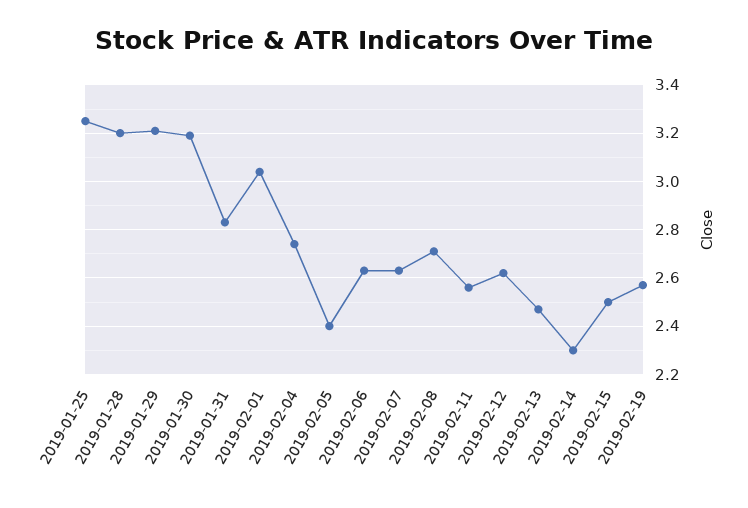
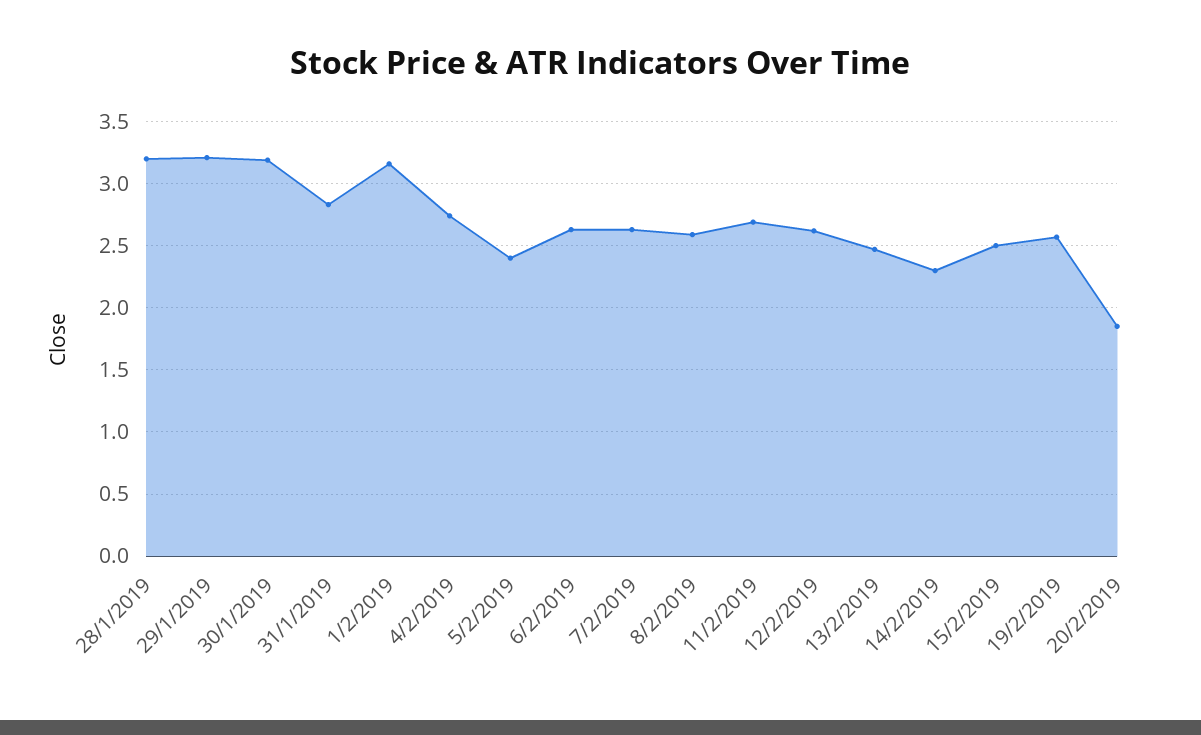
2019-01-25: 3.25 -> none
2019-02-01: 3.05 -> 3.15
2019-02-08: 2.7 -> 2.6
2019-02-11: 2.55 -> 2.7
20/2/2019: none -> 1.85

